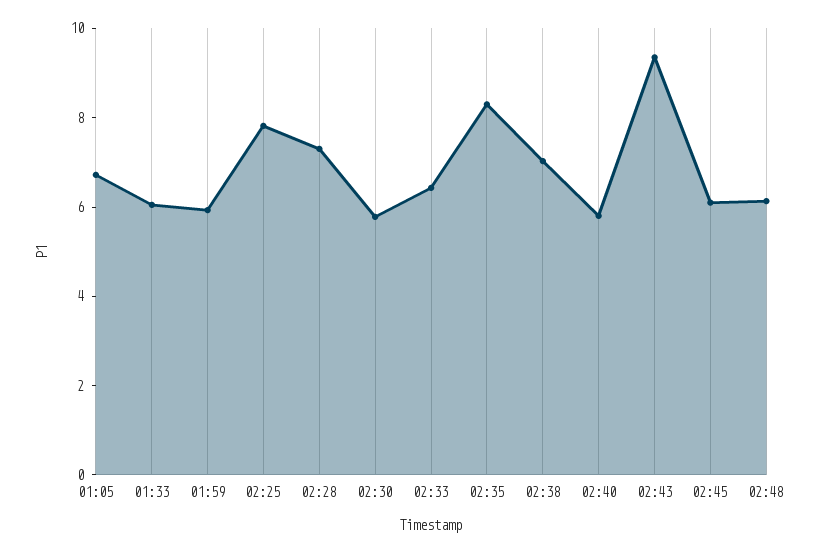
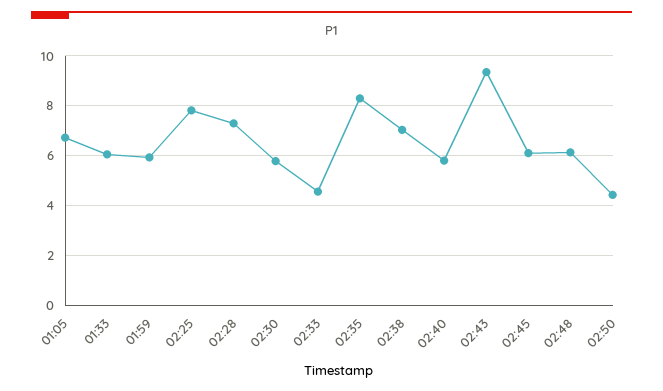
02:33: 6.5 -> 4.5
02:50: none -> 4.5

